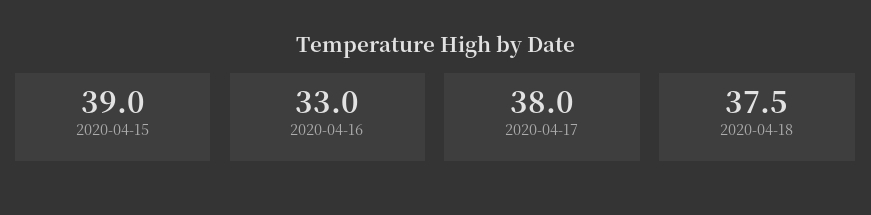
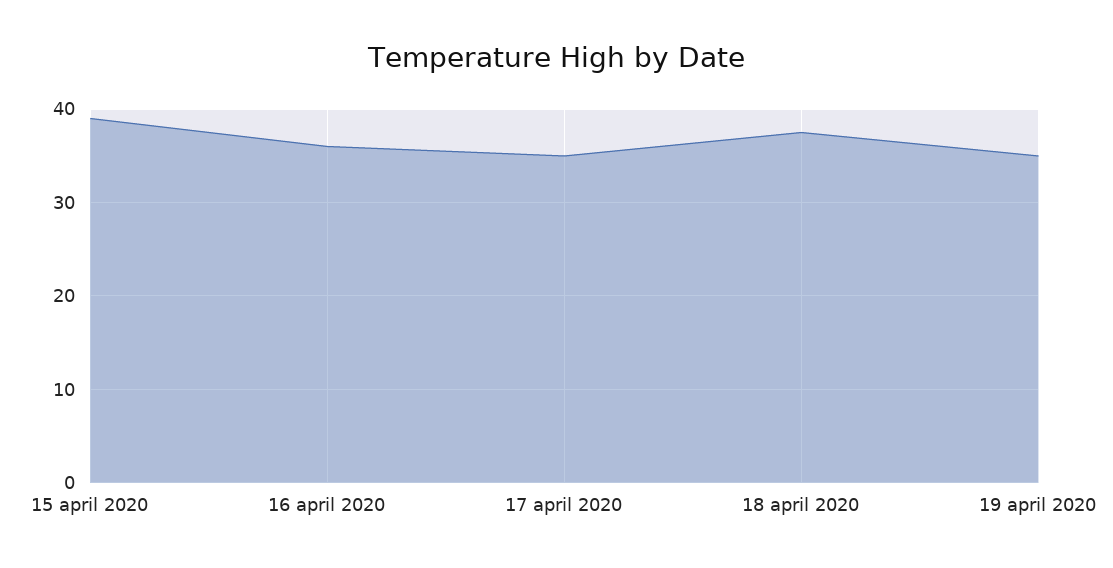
2020-04-16: 33 -> 36
2020-04-17: 38 -> 35
19 april 2020: none -> 35

